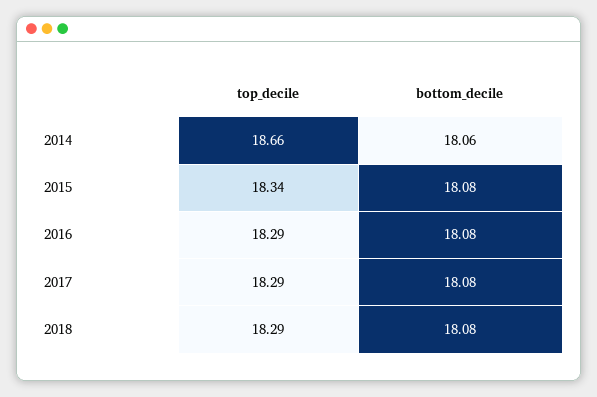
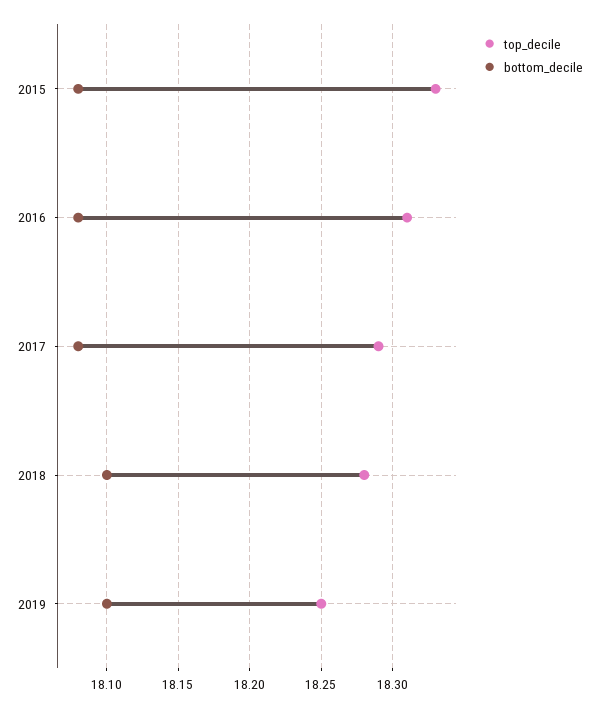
top_decile, 2014: 18.66 -> none
bottom_decile, 2014: 18.06 -> none
top_decile, 2015: 18.34 -> 18.33
top_decile, 2016: 18.29 -> 18.31
top_decile, 2018: 18.29 -> 18.28
bottom_decile, 2018: 18.08 -> 18.1
top_decile, 2019: none -> 18.25
bottom_decile, 2019: none -> 18.1

